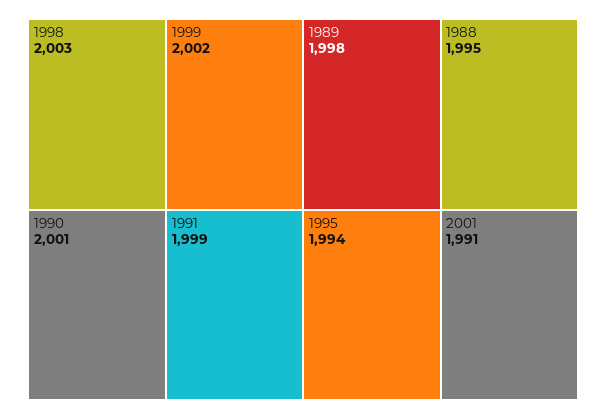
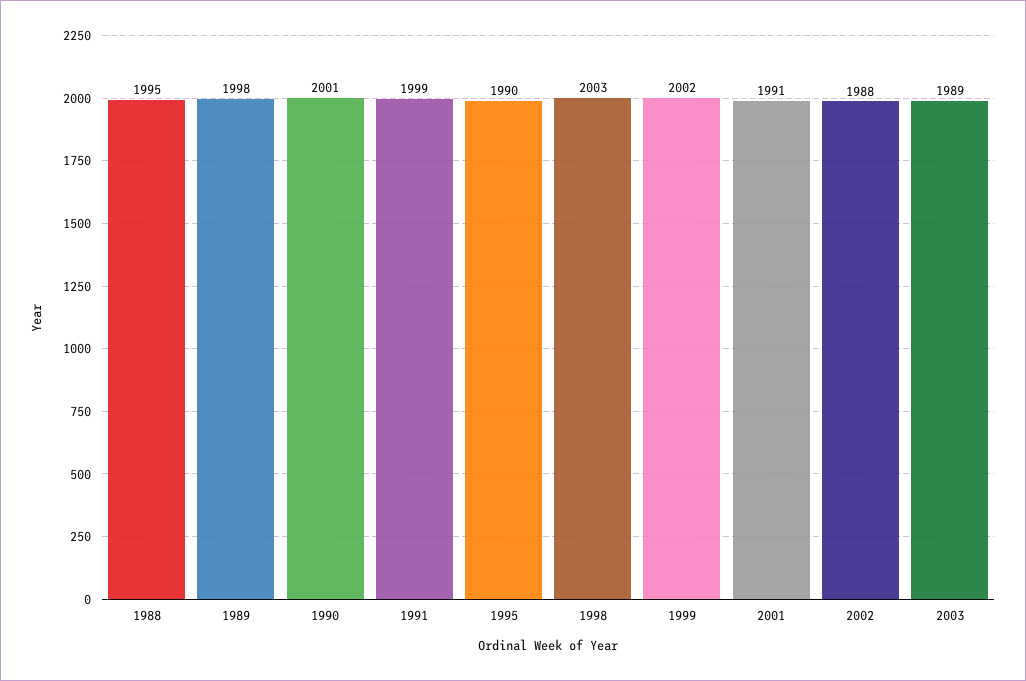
1995: 1994 -> 1990
2002: none -> 1988
2003: none -> 1989

